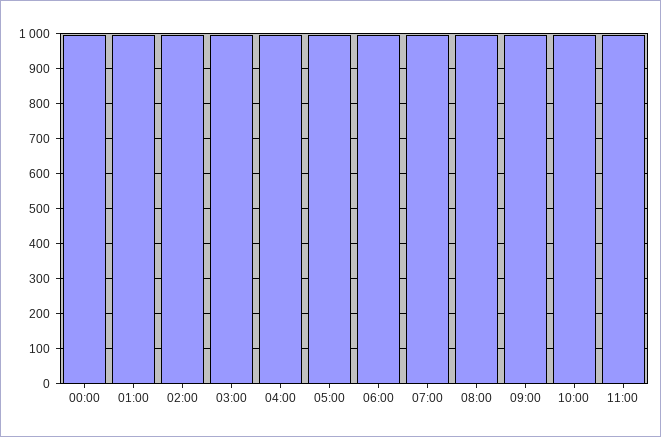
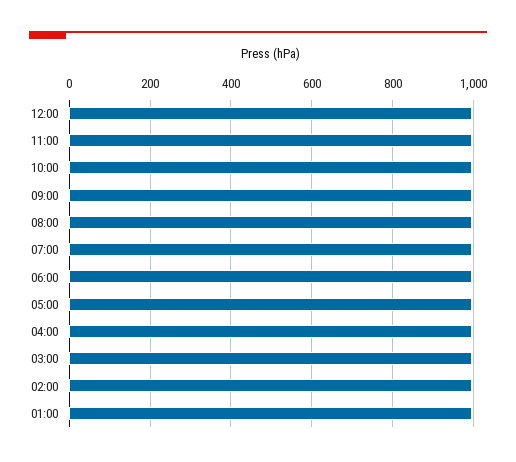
00:00: 1000 -> none
12:00: none -> 1000

